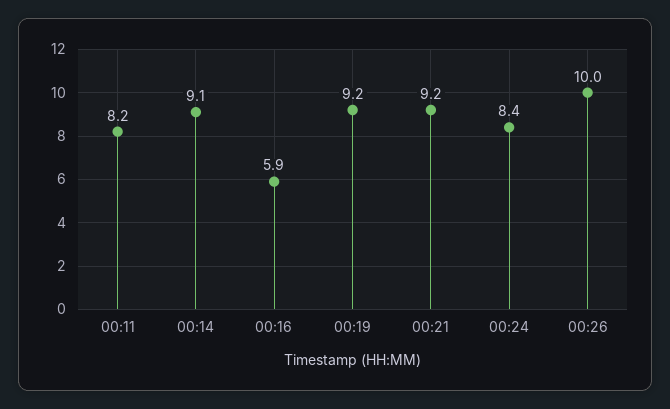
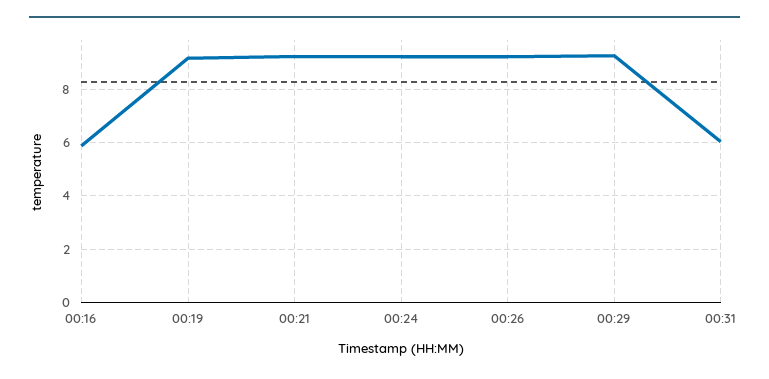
00:11: 8.2 -> none
00:14: 9.1 -> none
00:24: 8.4 -> 9.25
00:26: 10 -> 9.25
00:29: none -> 9.25
00:31: none -> 6

